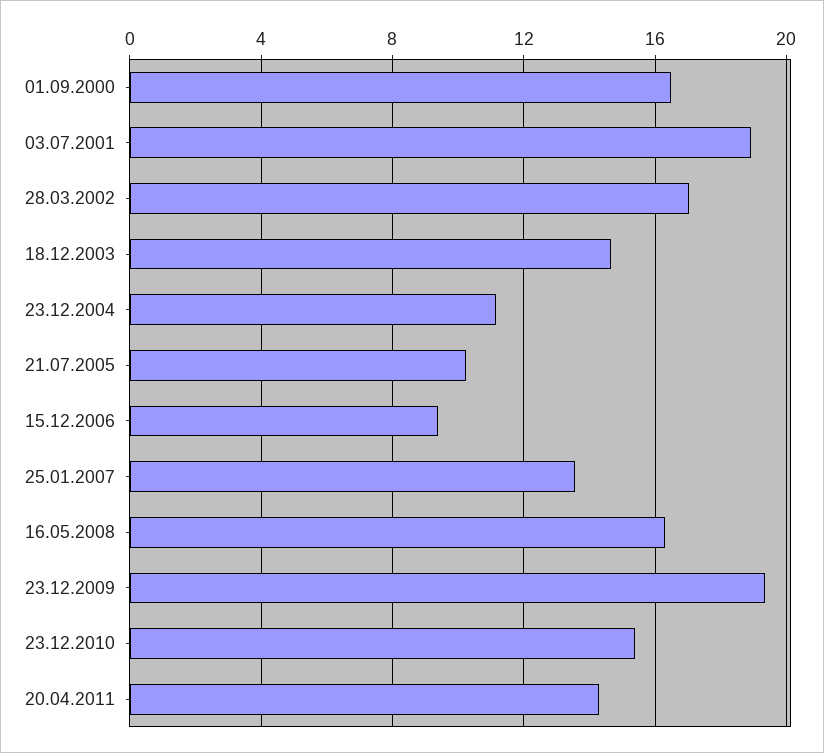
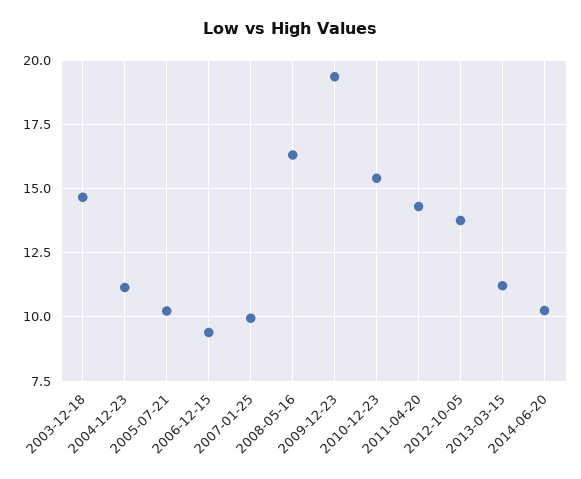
01.09.2000: 16.5 -> none
03.07.2001: 19 -> none
28.03.2002: 17 -> none
25.01.2007: 13.5 -> 10
2012-10-05: none -> 13.75
2013-03-15: none -> 11.25
2014-06-20: none -> 10.25

